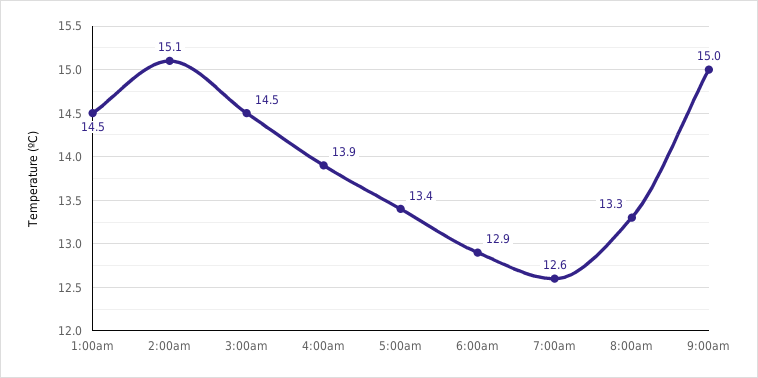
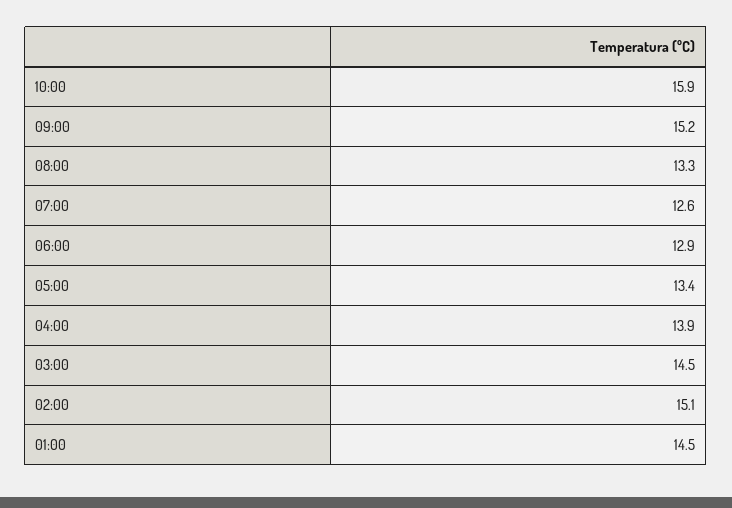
9:00am: 15 -> 15.2
10:00: none -> 15.9

